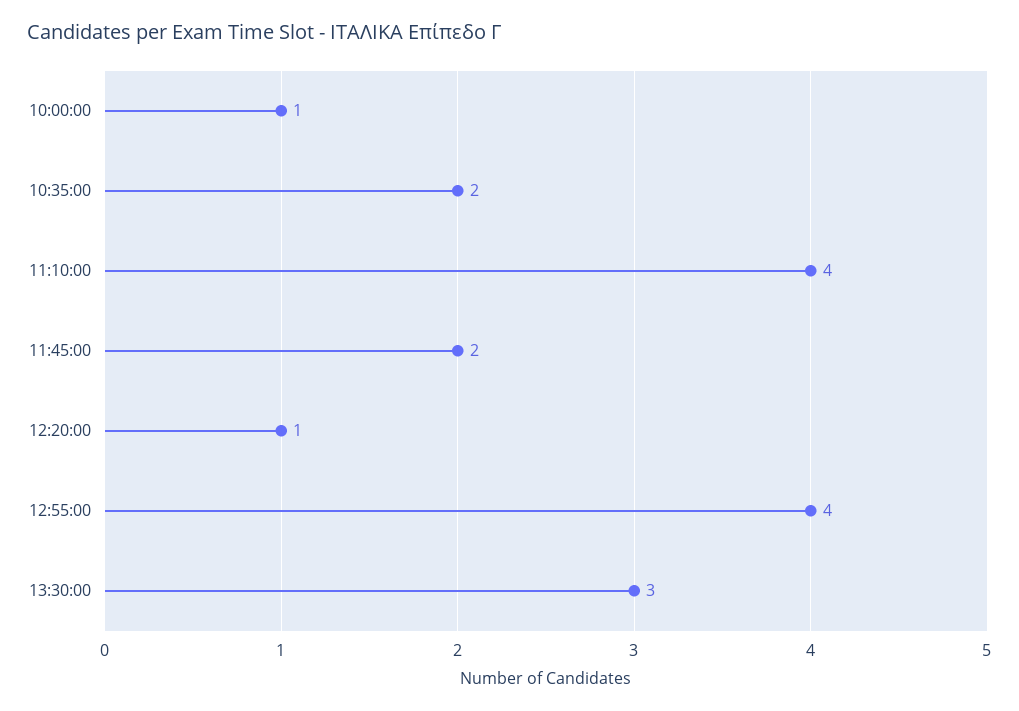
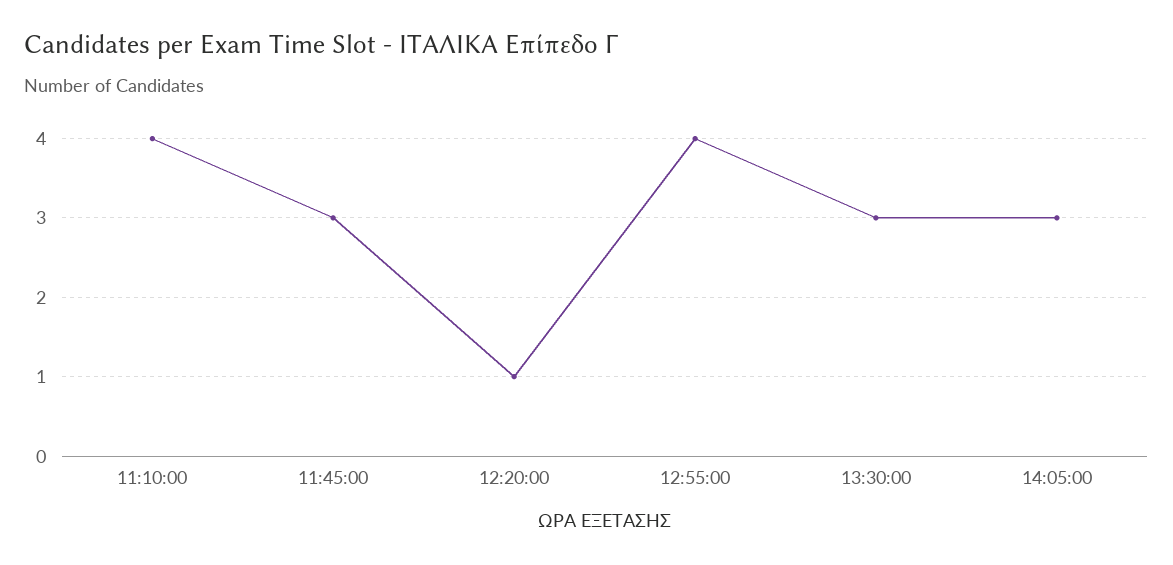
10:00:00: 1 -> none
10:35:00: 2 -> none
11:45:00: 2 -> 3
14:05:00: none -> 3

